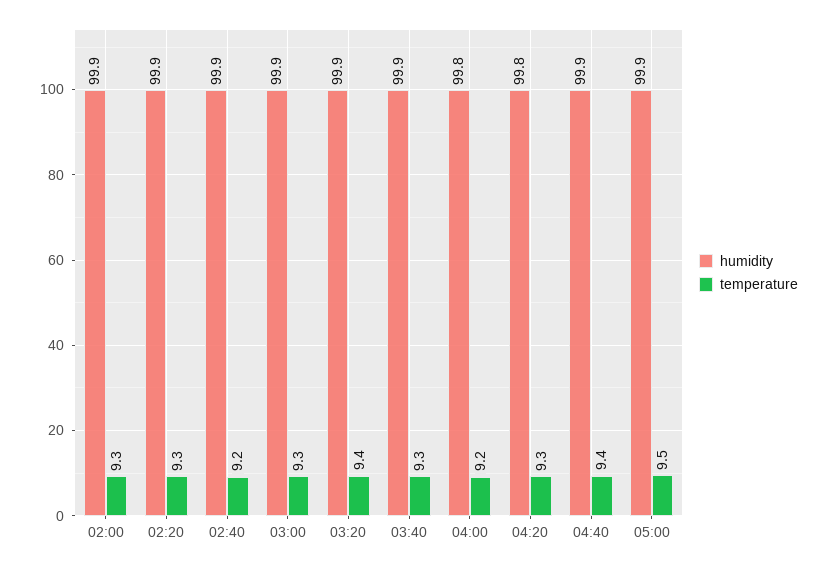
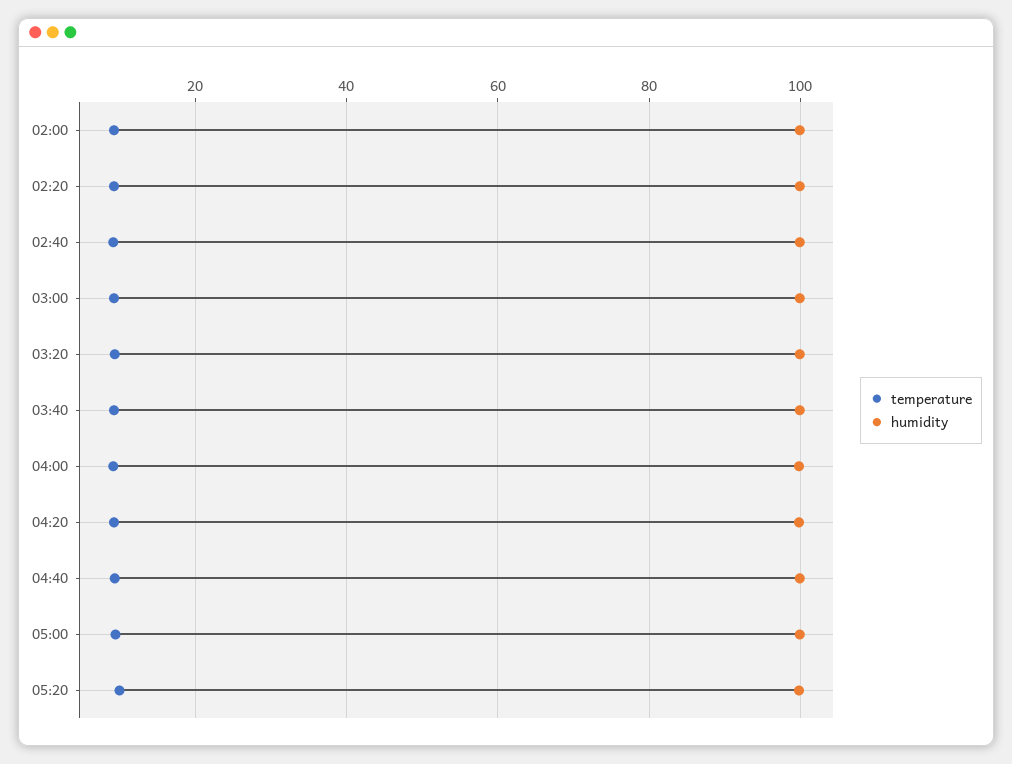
temperature, 05:20: none -> 10
humidity, 05:20: none -> 100

